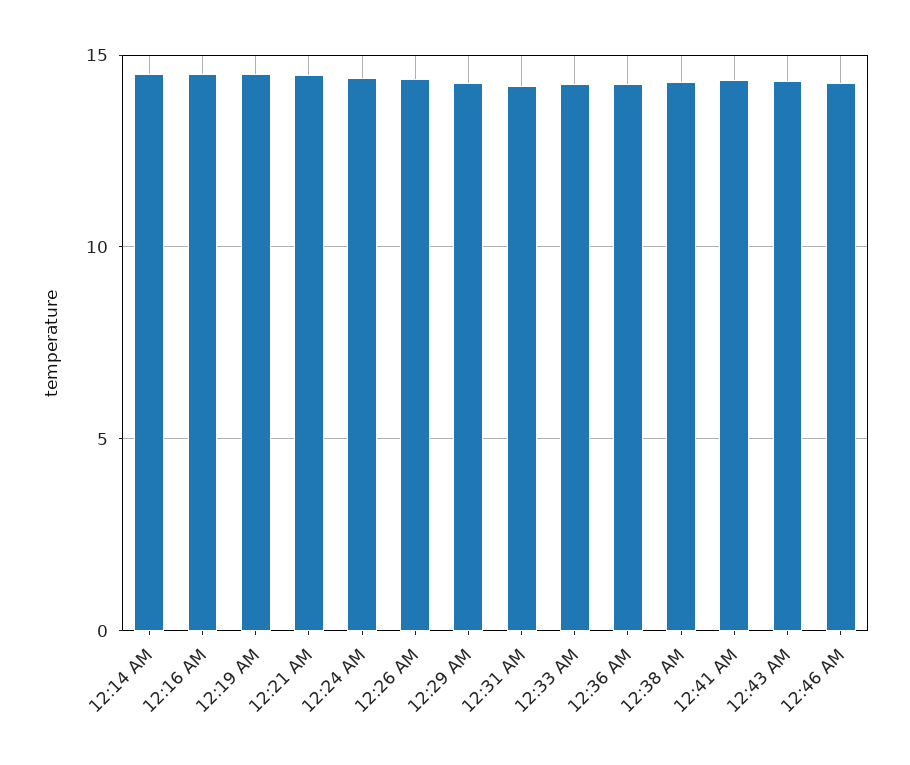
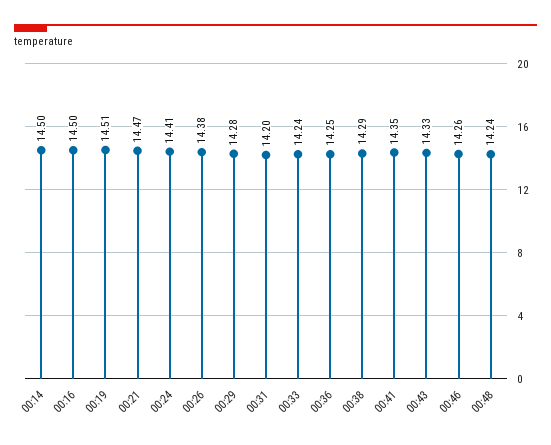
00:48: none -> 14.24

